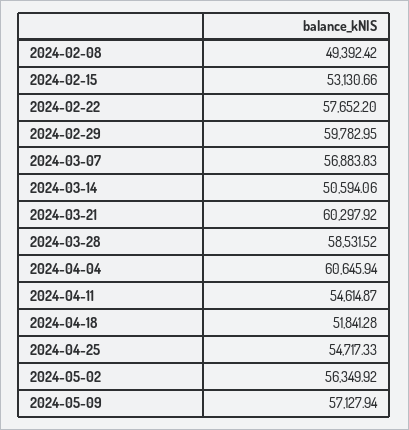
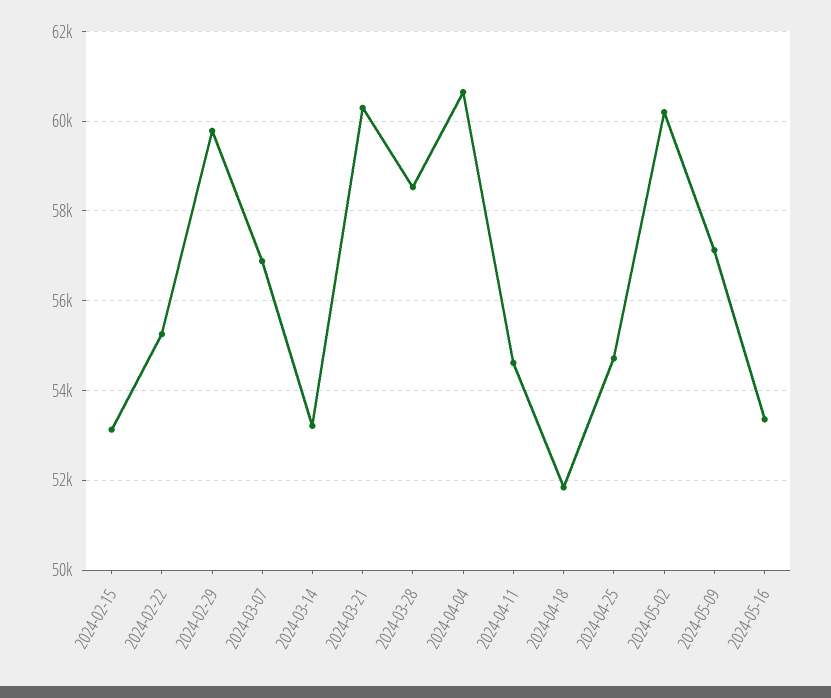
2024-02-08: 49392.42 -> none
2024-02-22: 57652.2 -> 55200
2024-03-14: 50594.06 -> 53200
2024-05-02: 56349.92 -> 60200
2024-05-16: none -> 53400

